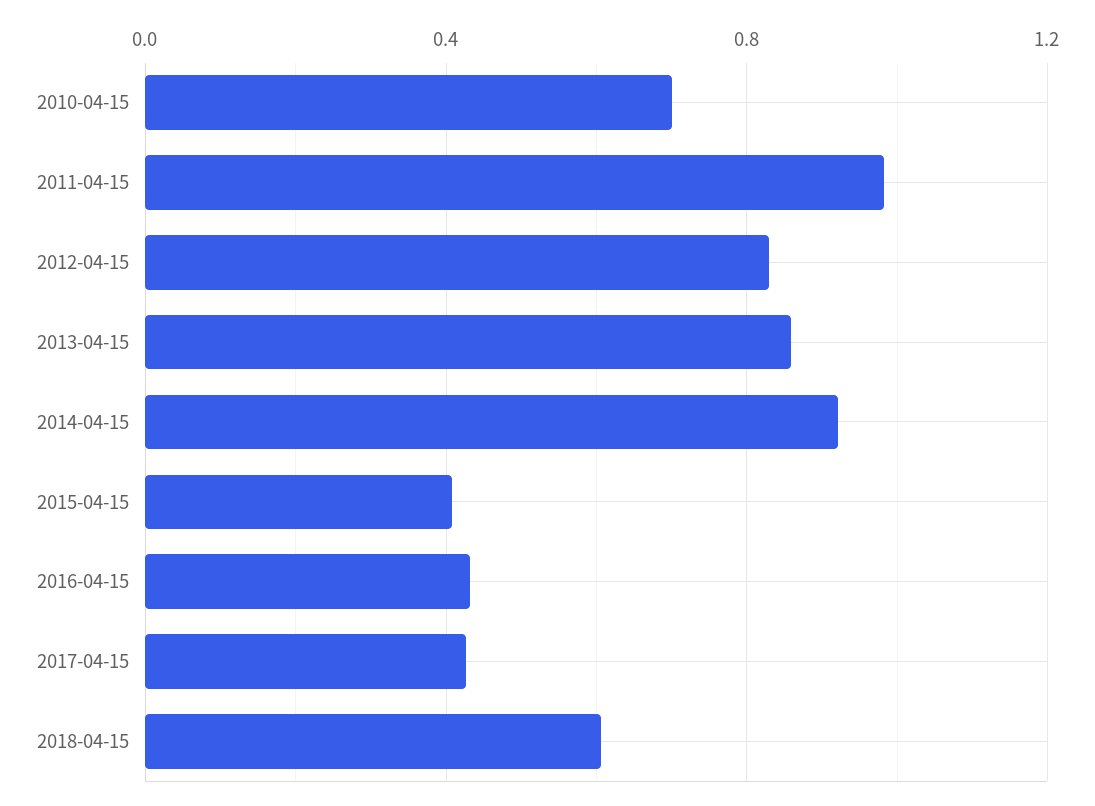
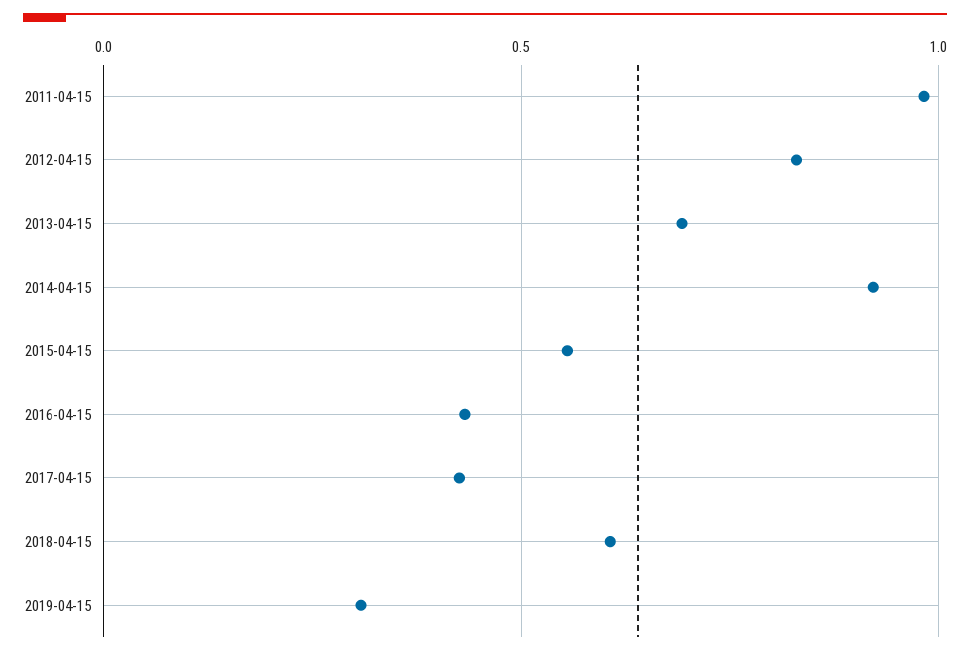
2010-04-15: 0.7 -> none
2013-04-15: 0.85 -> 0.7
2015-04-15: 0.4 -> 0.55
2019-04-15: none -> 0.3

